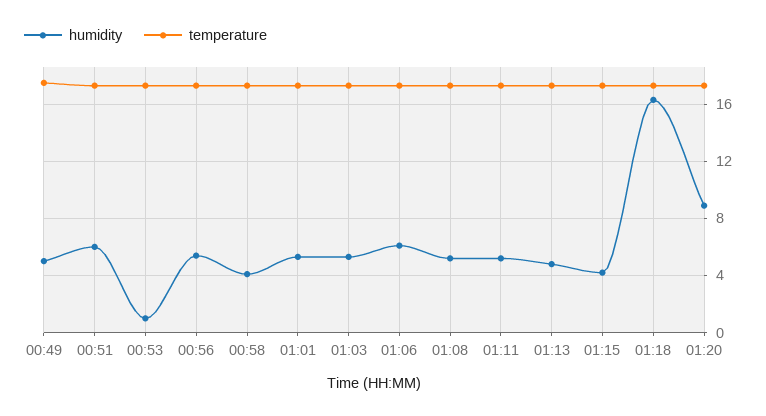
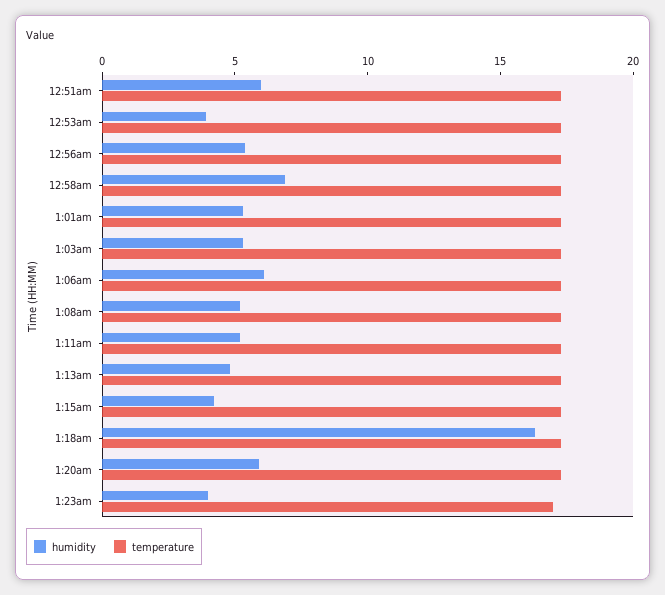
humidity, 00:49: 5 -> none
temperature, 00:49: 17.5 -> none
humidity, 00:53: 1 -> 4
humidity, 00:58: 4 -> 7
humidity, 01:20: 9 -> 6
humidity, 1:23am: none -> 4
temperature, 1:23am: none -> 17

